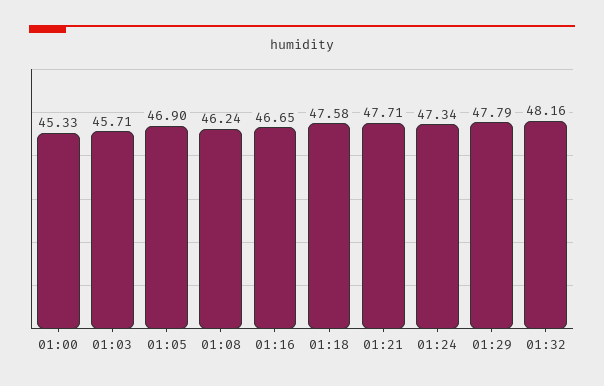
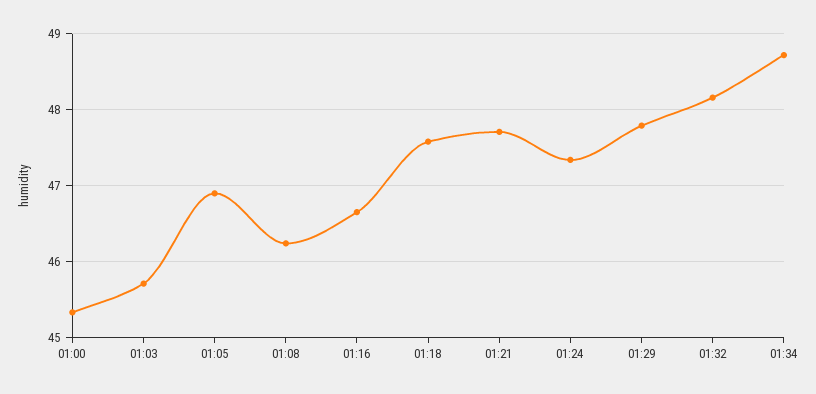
01:34: none -> 48.7

